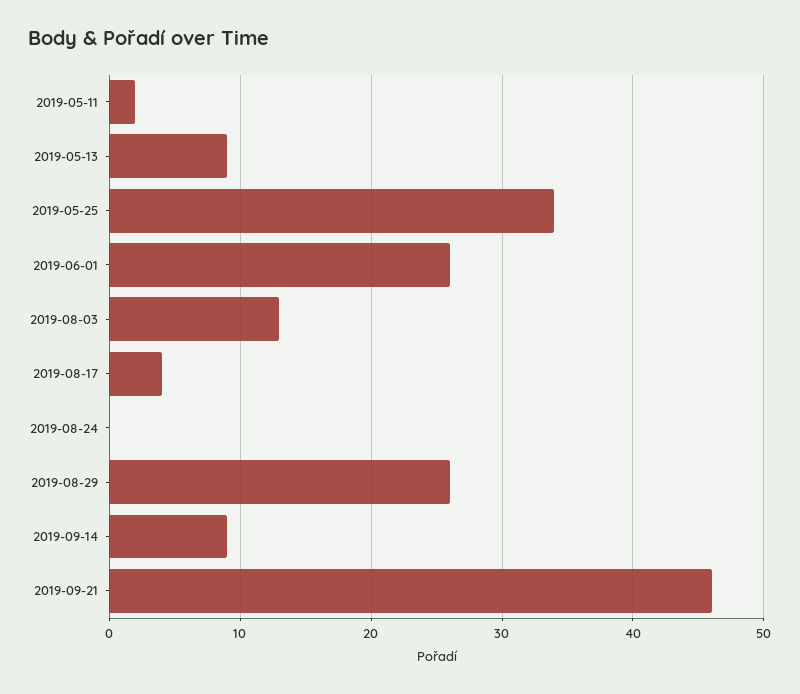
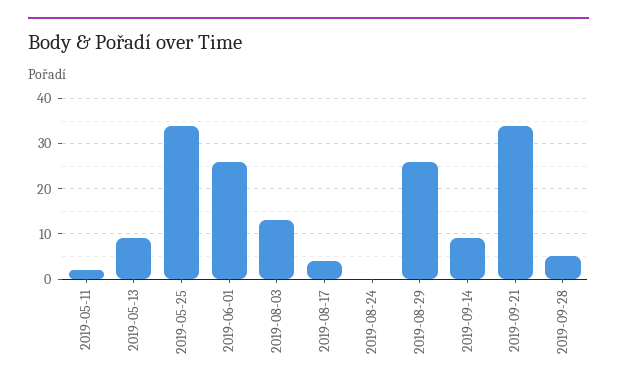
2019-09-21: 46 -> 35
2019-09-28: none -> 5

